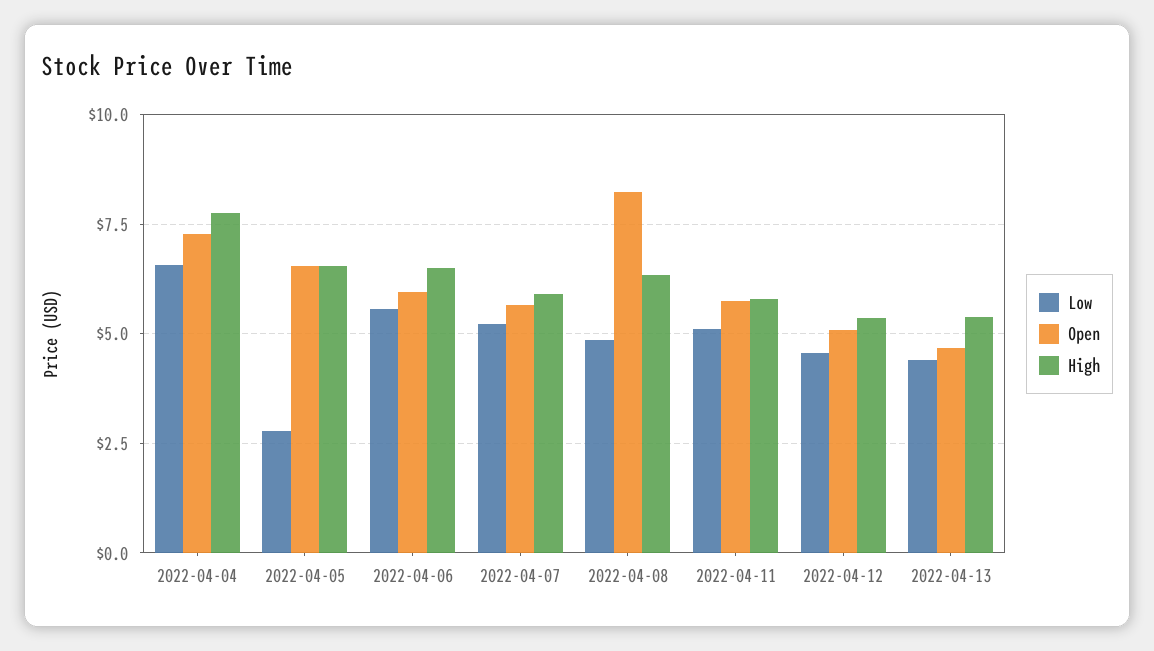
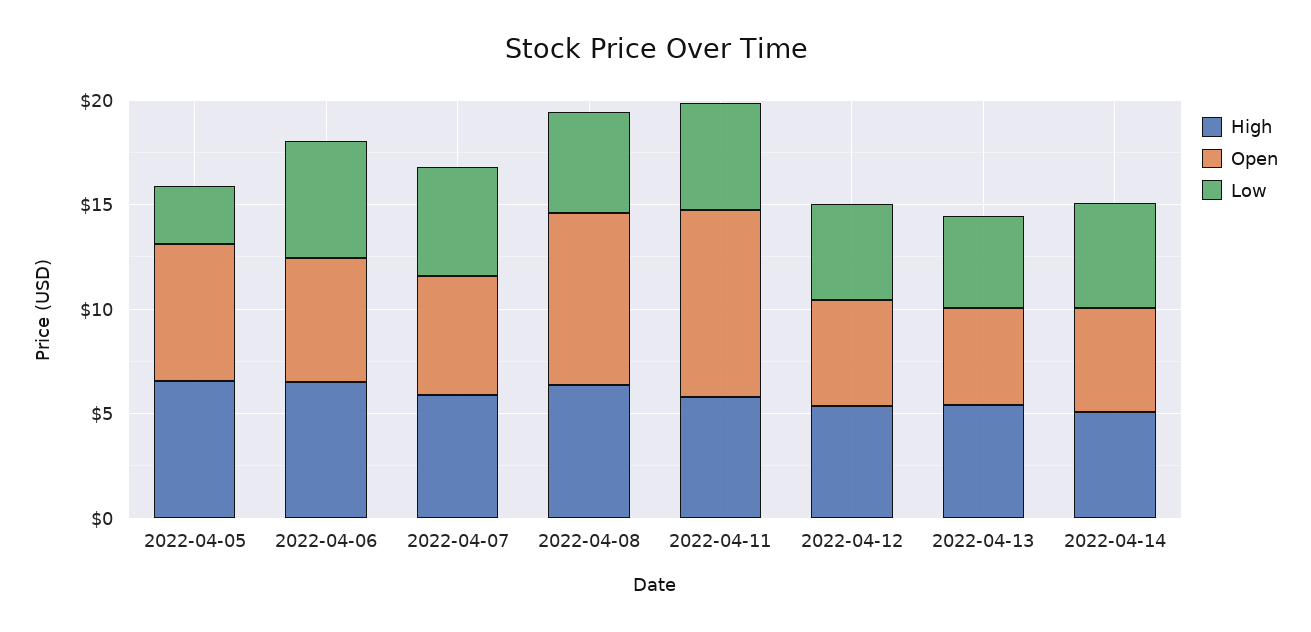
Low, 2022-04-04: 6.5 -> none
Open, 2022-04-04: 7.25 -> none
High, 2022-04-04: 7.75 -> none
Open, 2022-04-11: 5.75 -> 9
High, 2022-04-14: none -> 5
Open, 2022-04-14: none -> 5
Low, 2022-04-14: none -> 5

